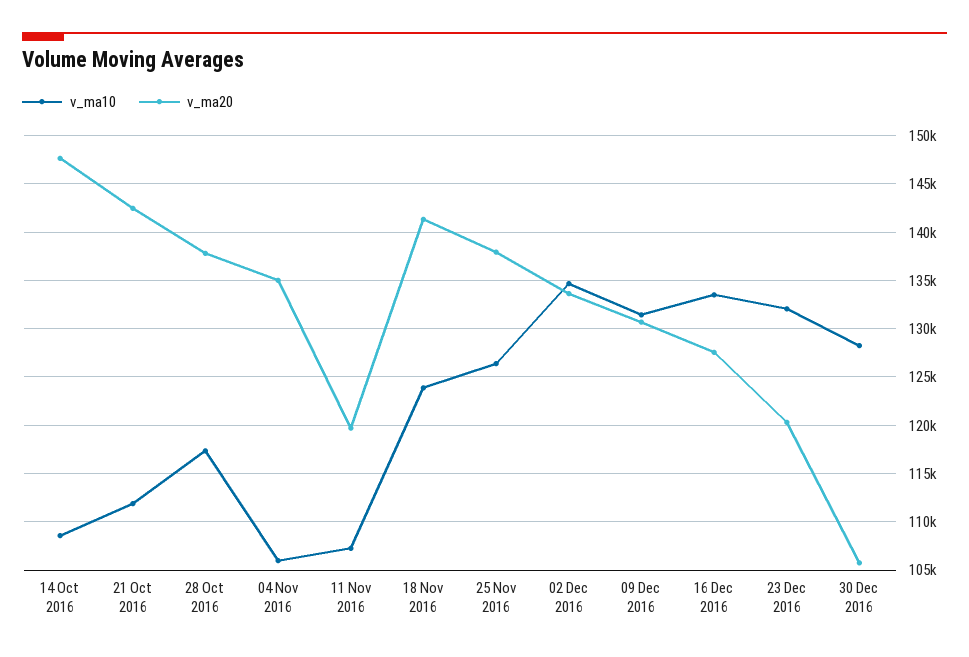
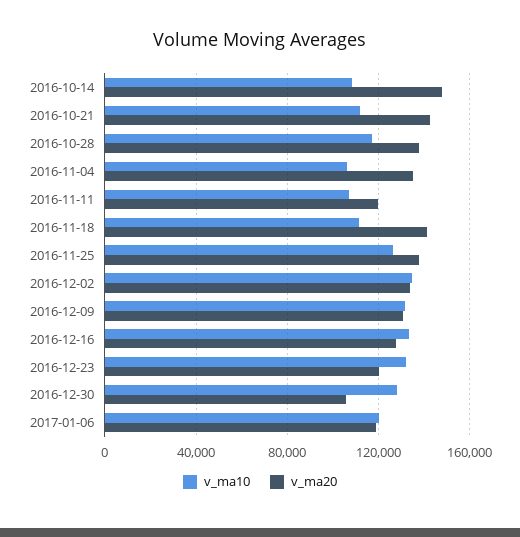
v_ma10, 18 Nov 2016: 124000 -> 110000
v_ma10, 2017-01-06: none -> 120000
v_ma20, 2017-01-06: none -> 120000

